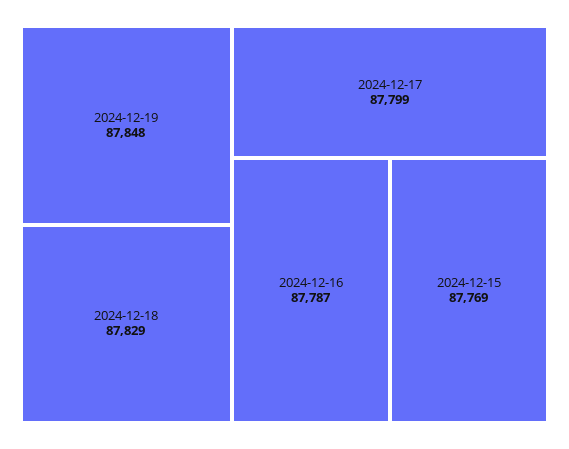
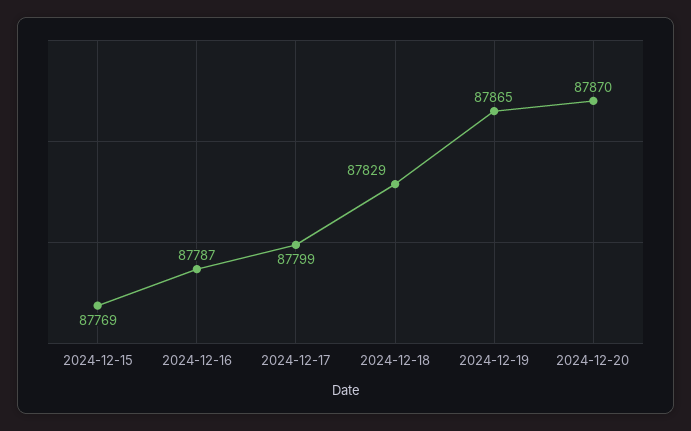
2024-12-19: 87848 -> 87865
2024-12-20: none -> 87870

